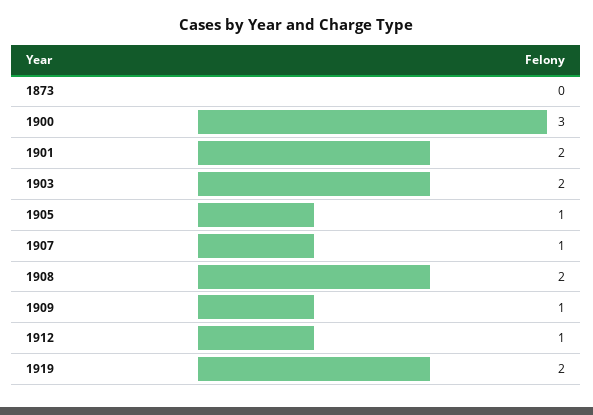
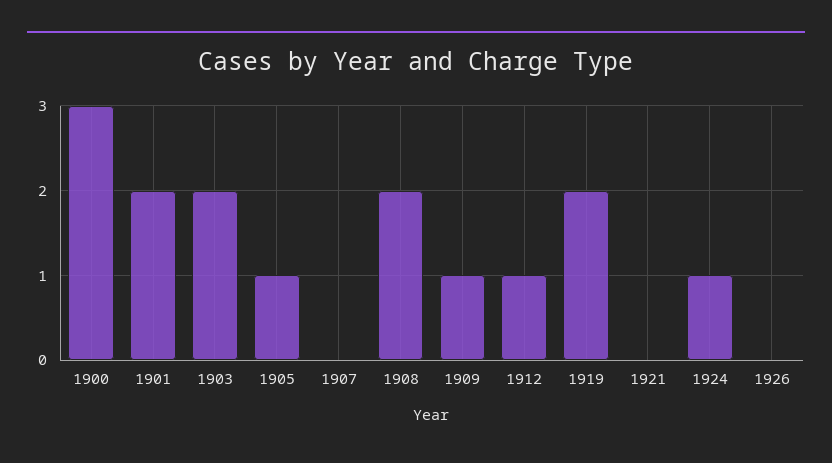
1873: 0 -> none
1907: 1 -> 0
1921: none -> 0
1924: none -> 1
1926: none -> 0

